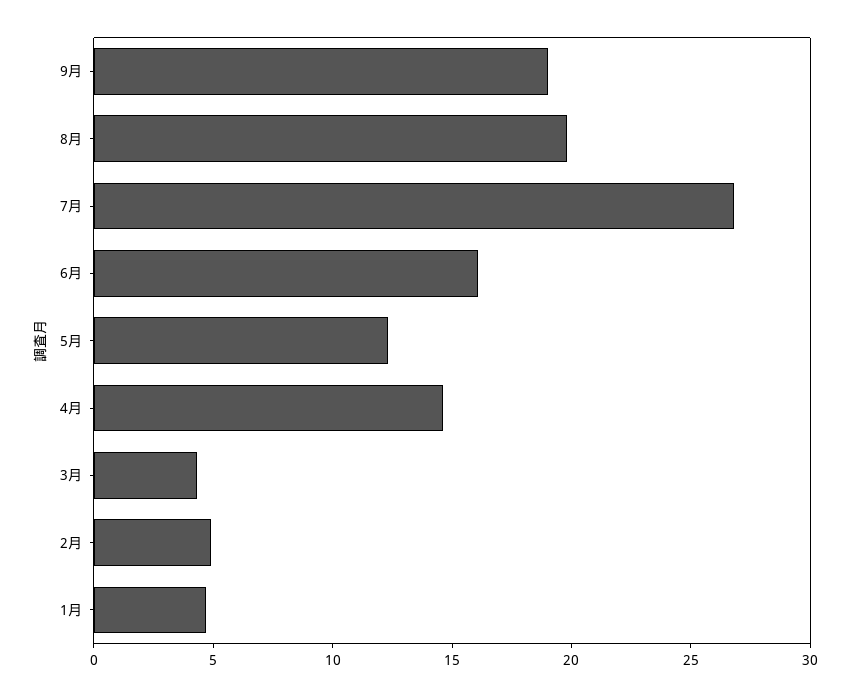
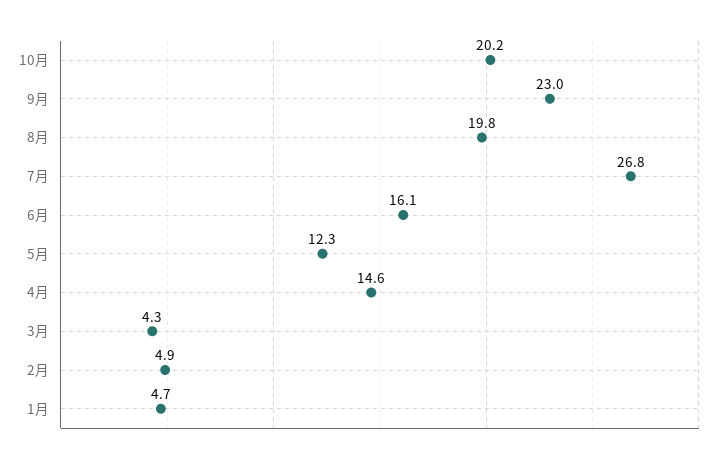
9月: 19 -> 23
10月: none -> 20.2

